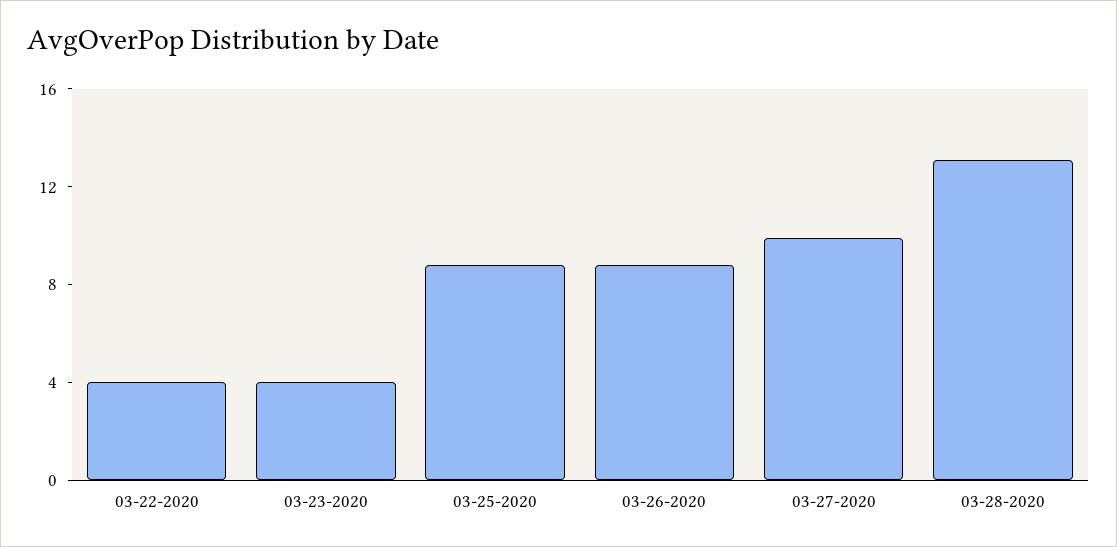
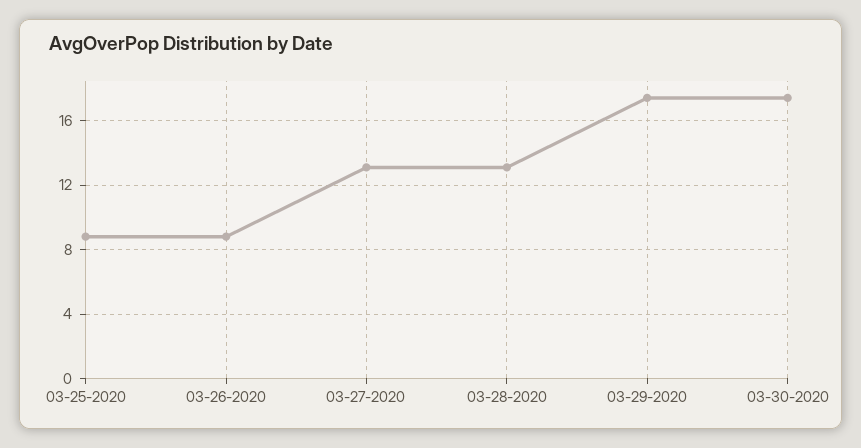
03-22-2020: 4 -> none
03-23-2020: 4 -> none
03-27-2020: 10 -> 13
03-29-2020: none -> 17.5
03-30-2020: none -> 17.5

